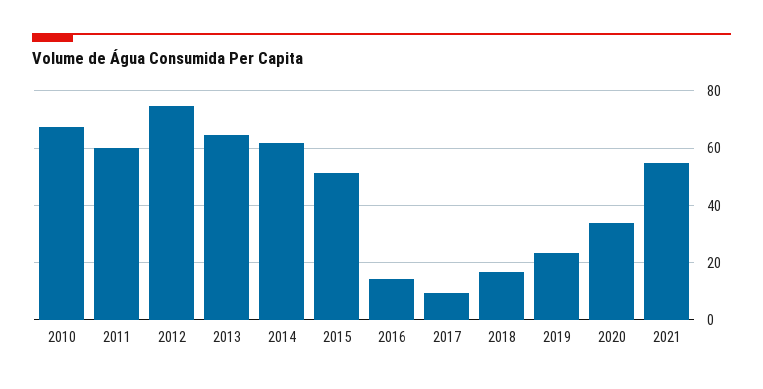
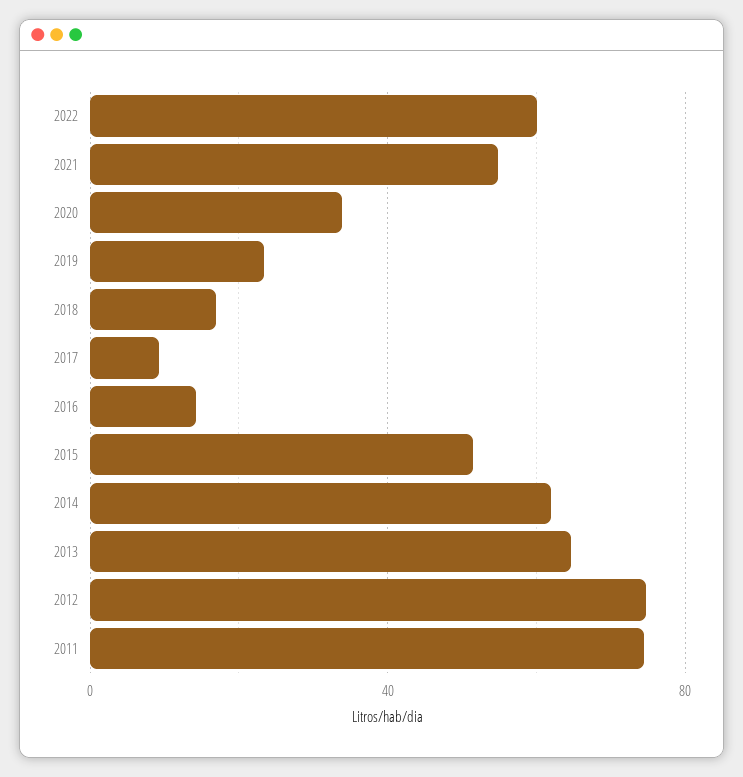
2010: 67.5 -> none
2011: 60 -> 75
2022: none -> 60

